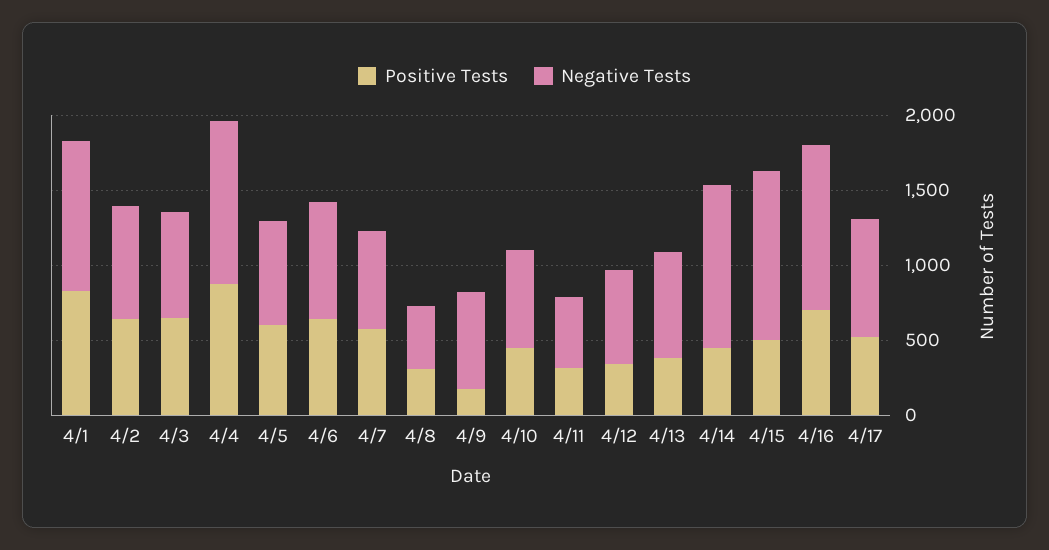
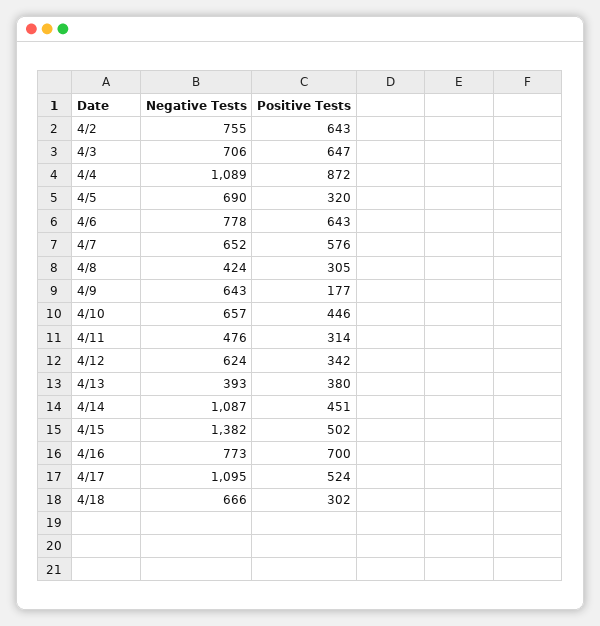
Positive Tests, 4/1: 800 -> none
Negative Tests, 4/1: 1000 -> none
Positive Tests, 4/5: 600 -> 320
Negative Tests, 4/13: 700 -> 393
Negative Tests, 4/15: 1100 -> 1382
Negative Tests, 4/16: 1100 -> 773
Negative Tests, 4/17: 800 -> 1095
Negative Tests, 4/18: none -> 666
Positive Tests, 4/18: none -> 302

